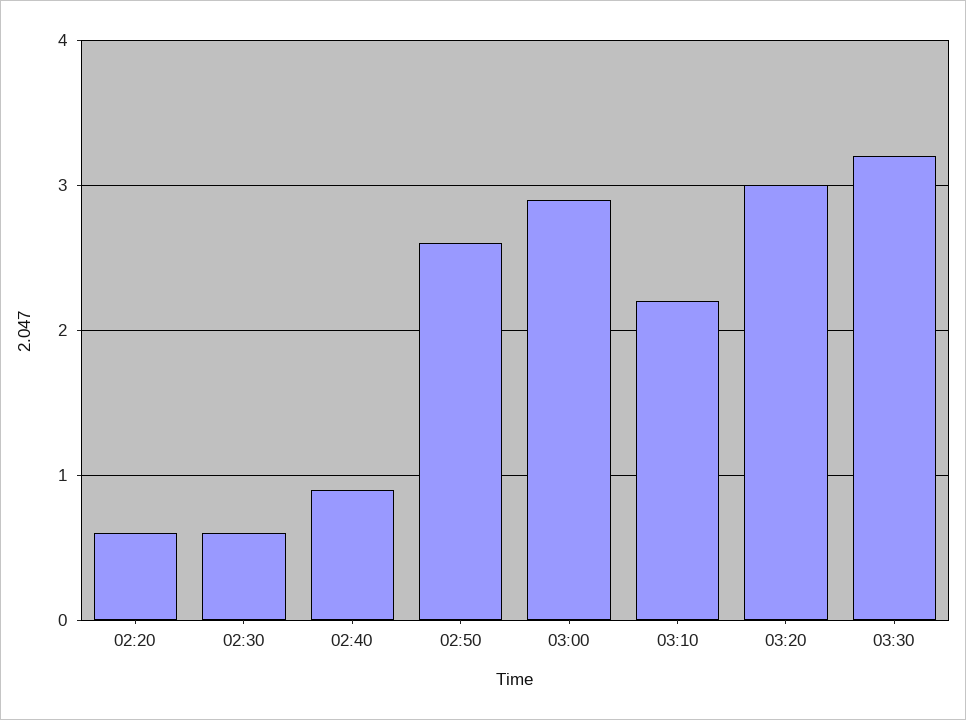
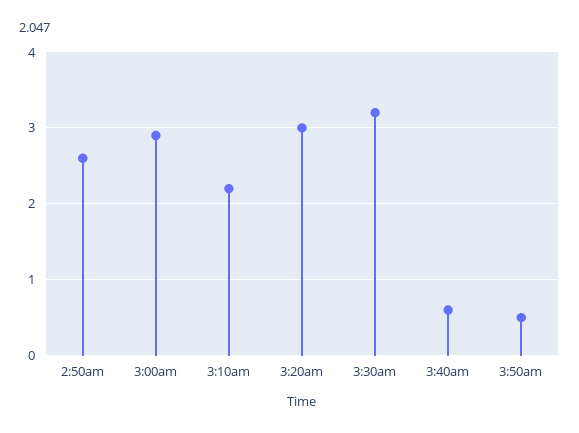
02:20: 0.6 -> none
02:30: 0.6 -> none
02:40: 0.9 -> none
3:40am: none -> 0.6
3:50am: none -> 0.5

